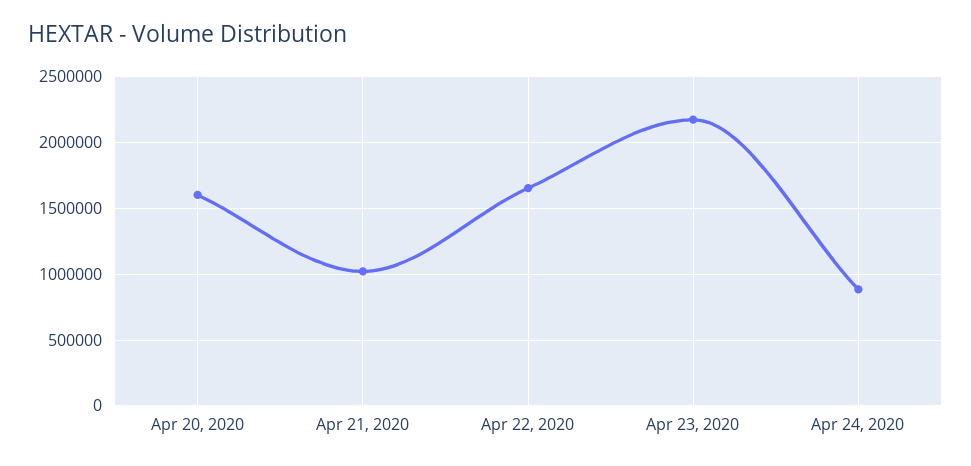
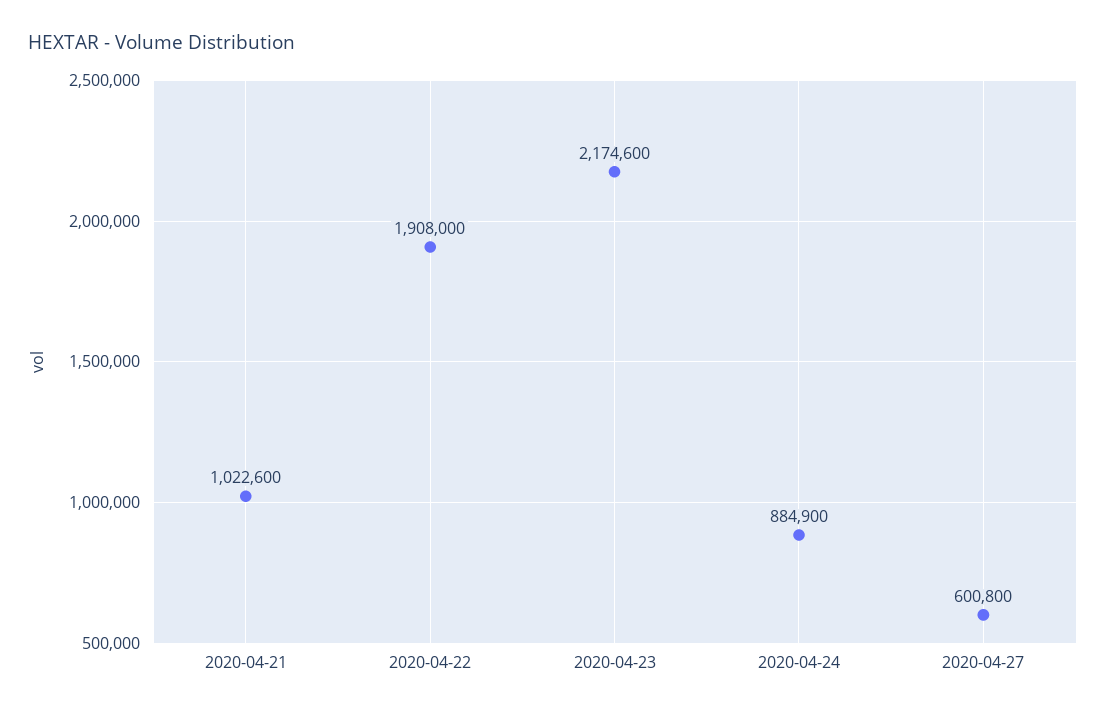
Apr 20, 2020: 1600000 -> none
Apr 22, 2020: 1650000 -> 1908000
2020-04-27: none -> 600800

